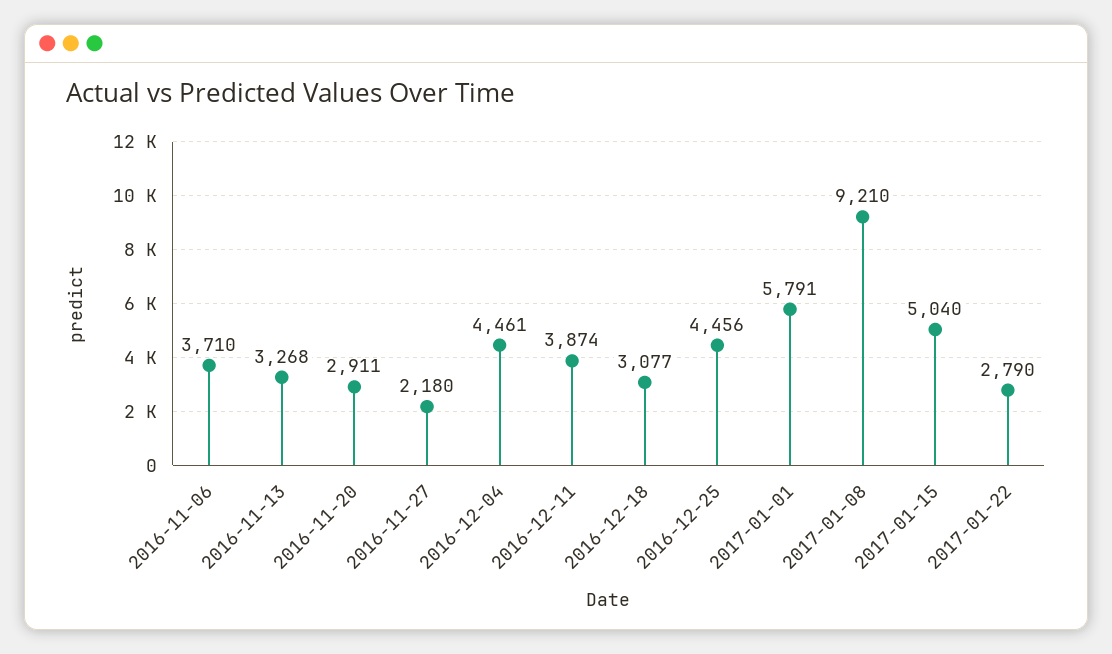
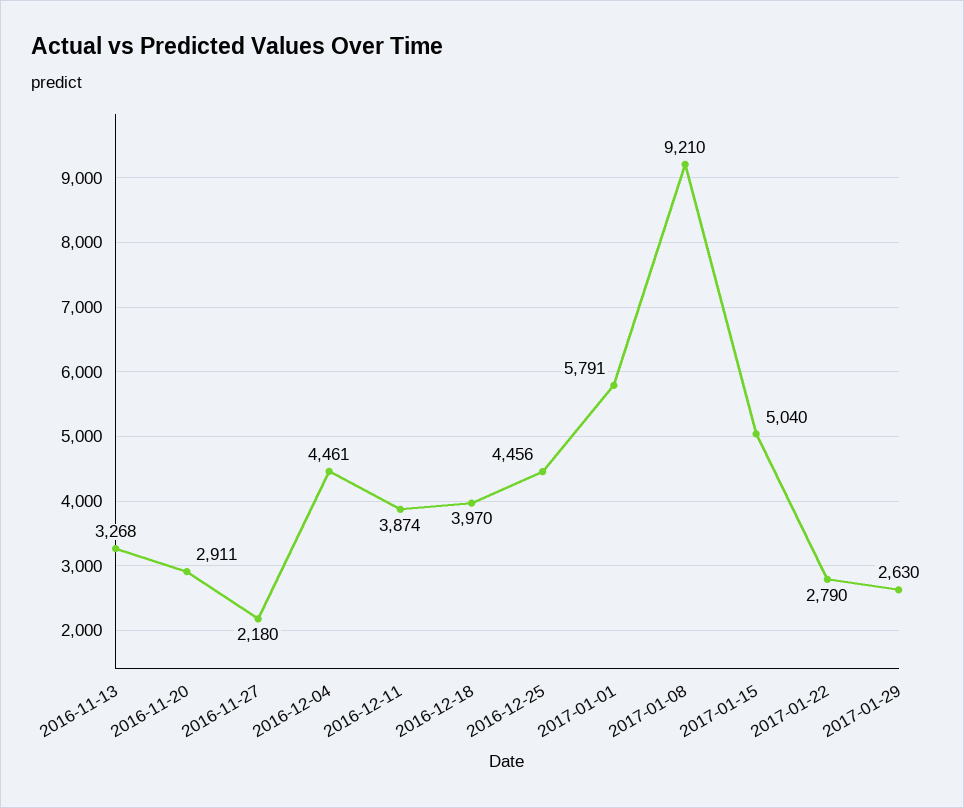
2016-11-06: 3710 -> none
2016-12-18: 3077 -> 3970
2017-01-29: none -> 2630

